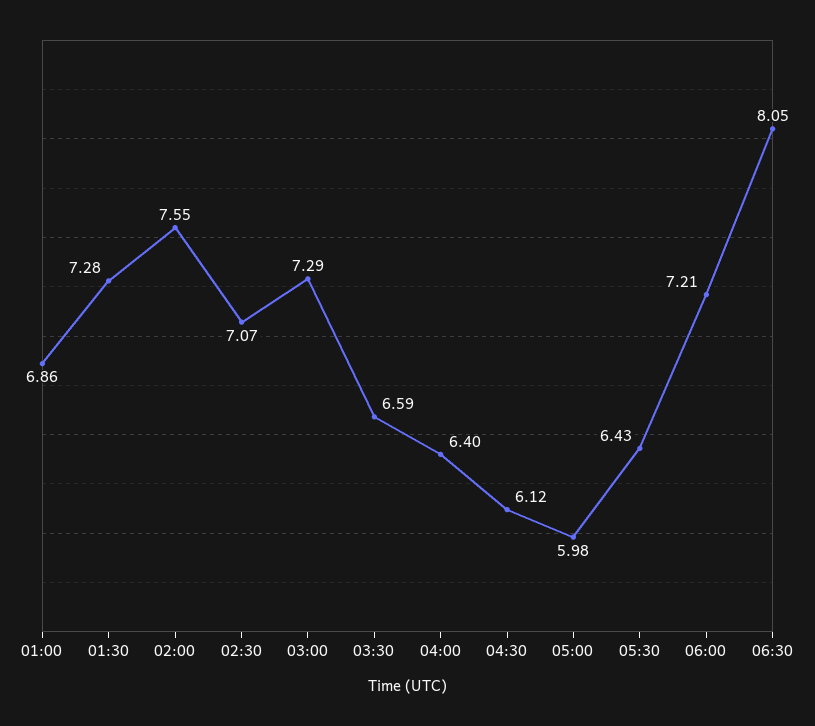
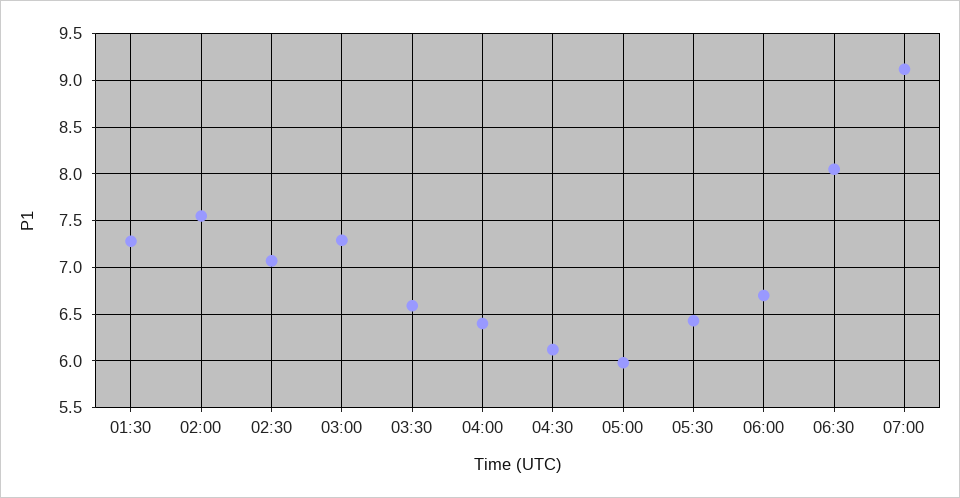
01:00: 6.86 -> none
06:00: 7.21 -> 6.7
07:00: none -> 9.1

